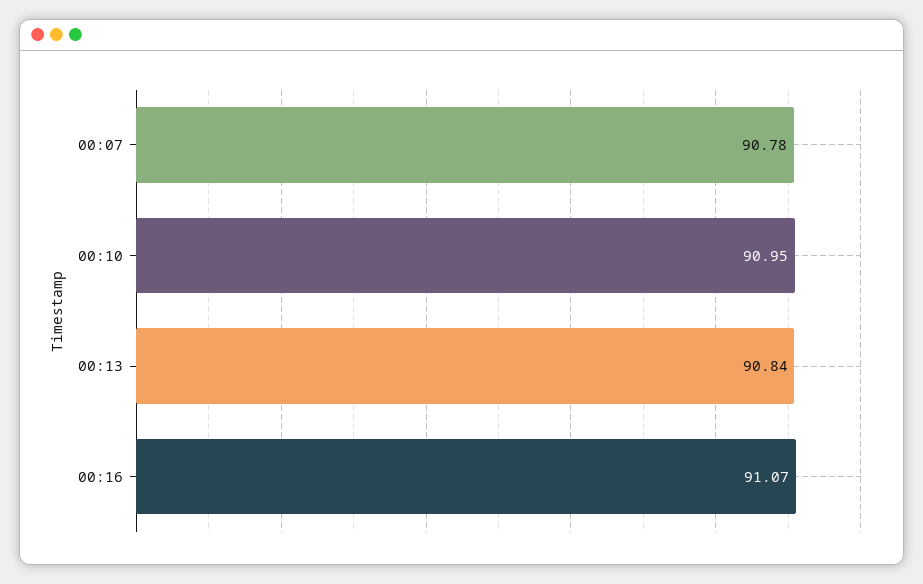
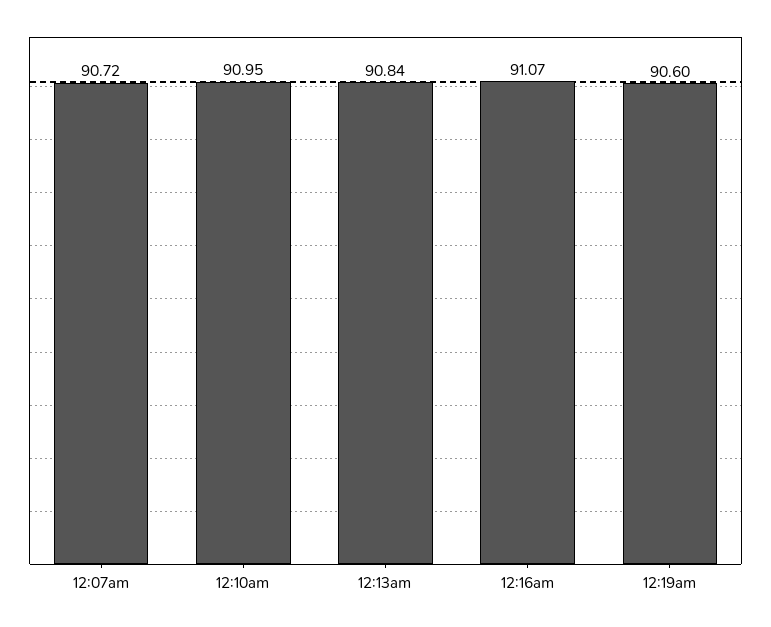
00:07: 90.78 -> 90.72
12:19am: none -> 90.6

